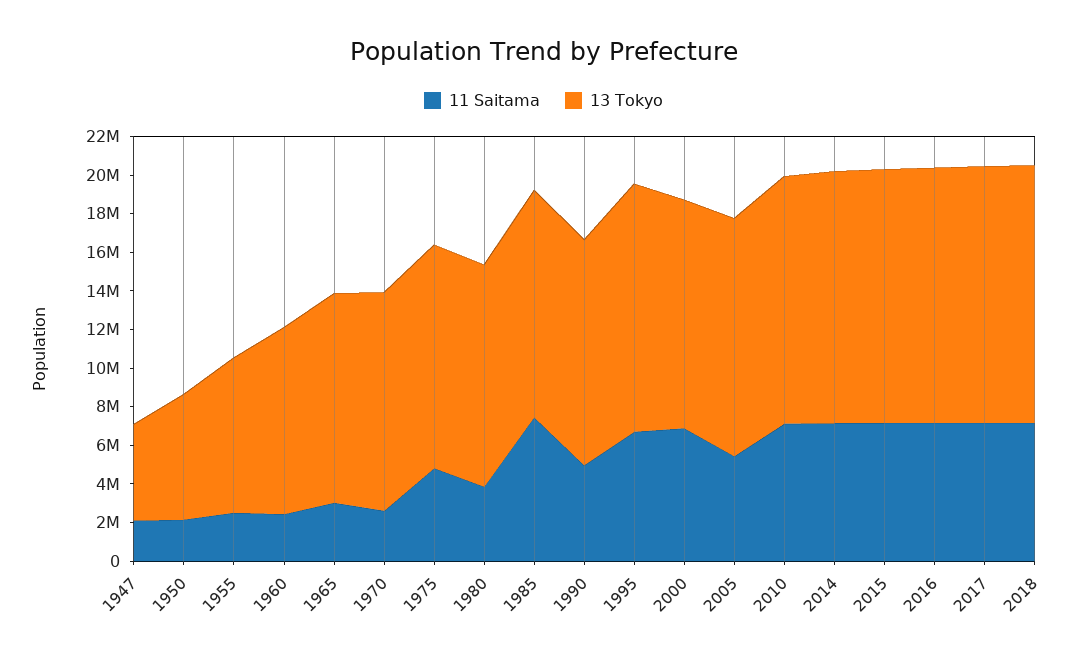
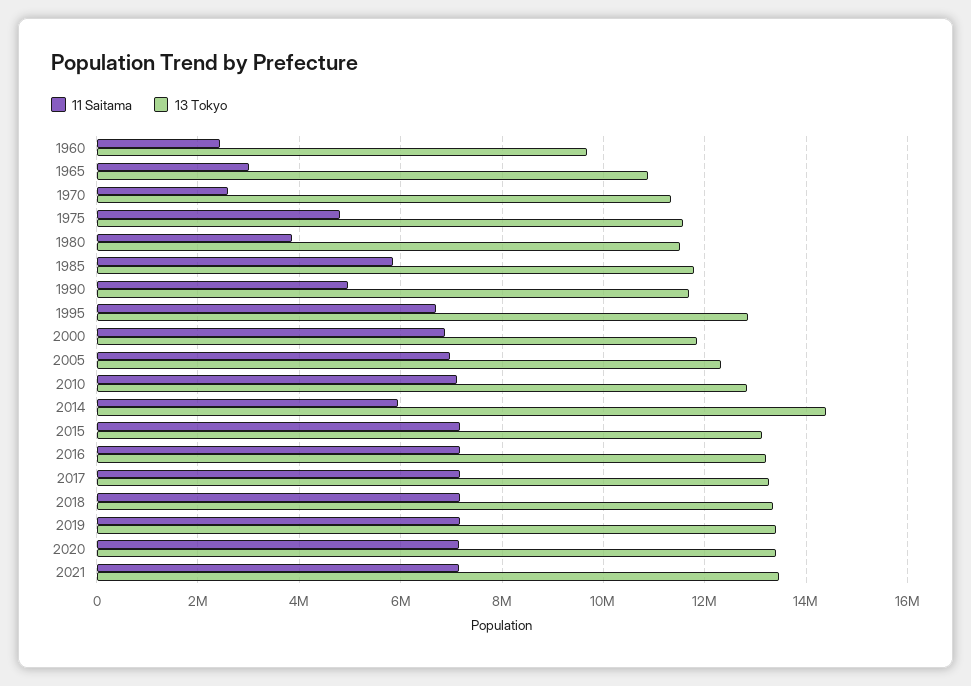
11 Saitama, 1947: 2000000 -> none
13 Tokyo, 1947: 5000000 -> none
11 Saitama, 1950: 2000000 -> none
13 Tokyo, 1950: 6500000 -> none
11 Saitama, 1955: 2500000 -> none
13 Tokyo, 1955: 8000000 -> none
11 Saitama, 1985: 7500000 -> 5800000
11 Saitama, 2005: 5500000 -> 7000000
11 Saitama, 2014: 7000000 -> 6000000
13 Tokyo, 2014: 13000000 -> 14400000
11 Saitama, 2019: none -> 7200000
13 Tokyo, 2019: none -> 13400000
11 Saitama, 2020: none -> 7200000
13 Tokyo, 2020: none -> 13400000
11 Saitama, 2021: none -> 7200000
13 Tokyo, 2021: none -> 13400000

